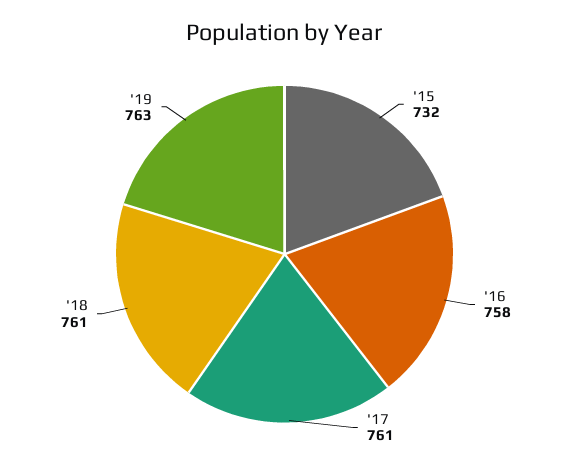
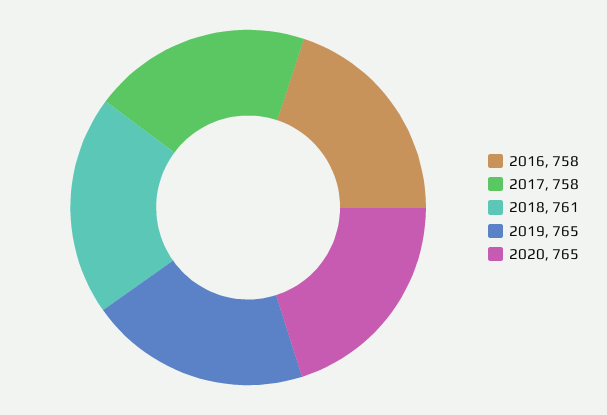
'15: 732 -> none
'17: 761 -> 758
'19: 763 -> 765
2020: none -> 765

